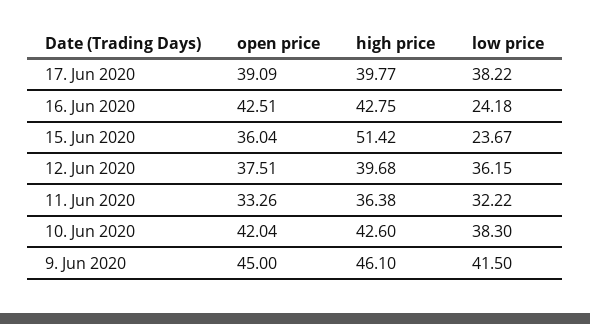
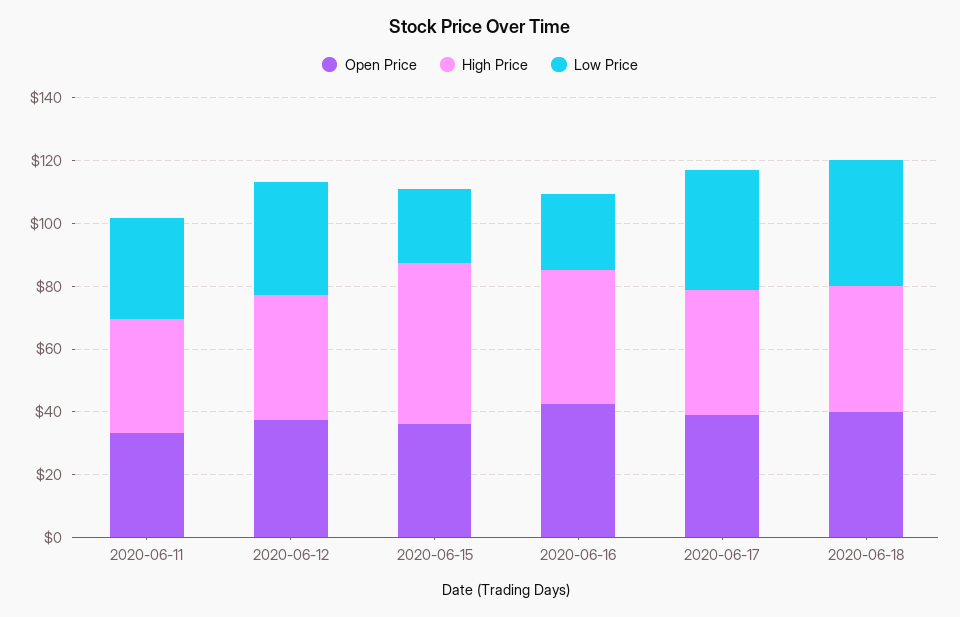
open price, 10. Jun 2020: 42.04 -> none
high price, 10. Jun 2020: 42.6 -> none
low price, 10. Jun 2020: 38.3 -> none
open price, 9. Jun 2020: 45 -> none
high price, 9. Jun 2020: 46.1 -> none
low price, 9. Jun 2020: 41.5 -> none
open price, 2020-06-18: none -> 40
high price, 2020-06-18: none -> 40
low price, 2020-06-18: none -> 40

